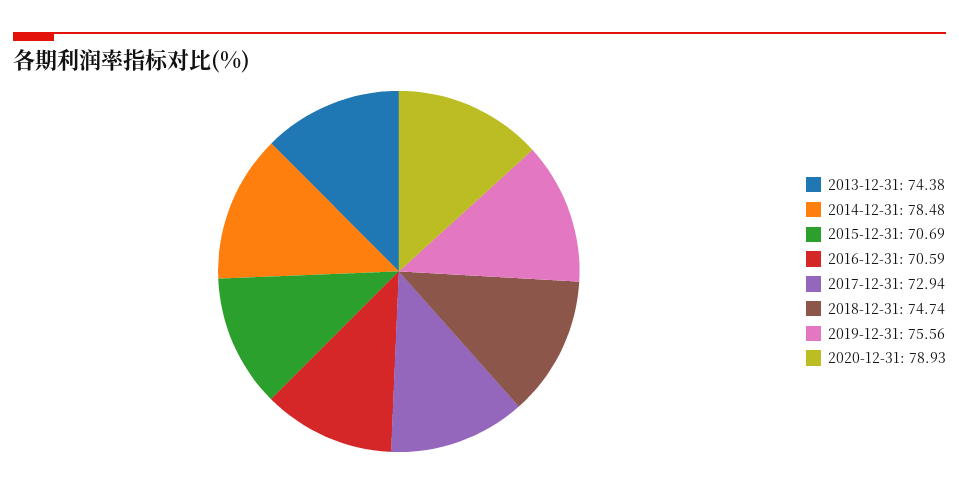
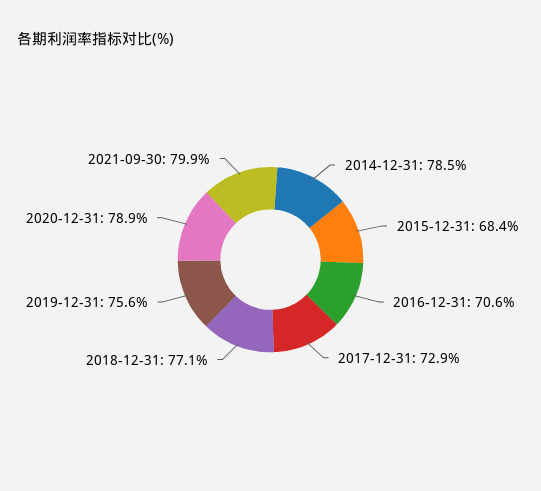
2013-12-31: 74.38 -> none
2015-12-31: 70.69 -> 68.4
2018-12-31: 74.74 -> 77.1
2021-09-30: none -> 79.9

